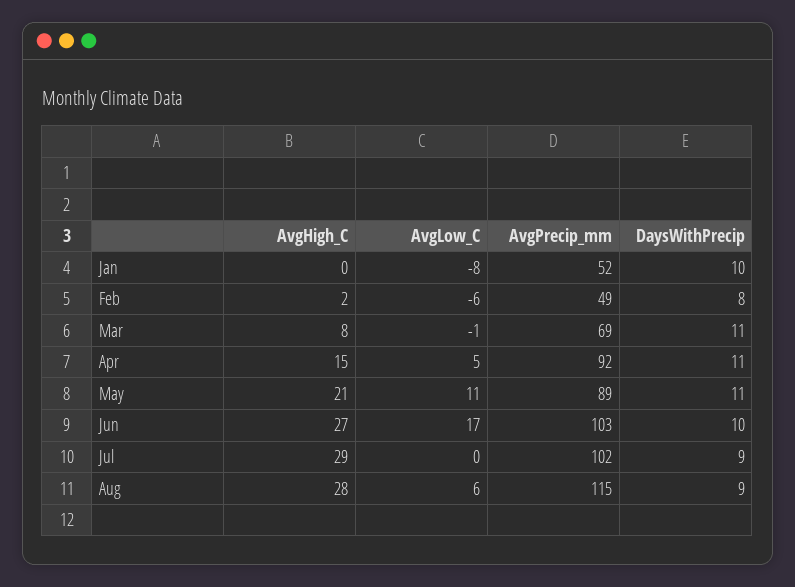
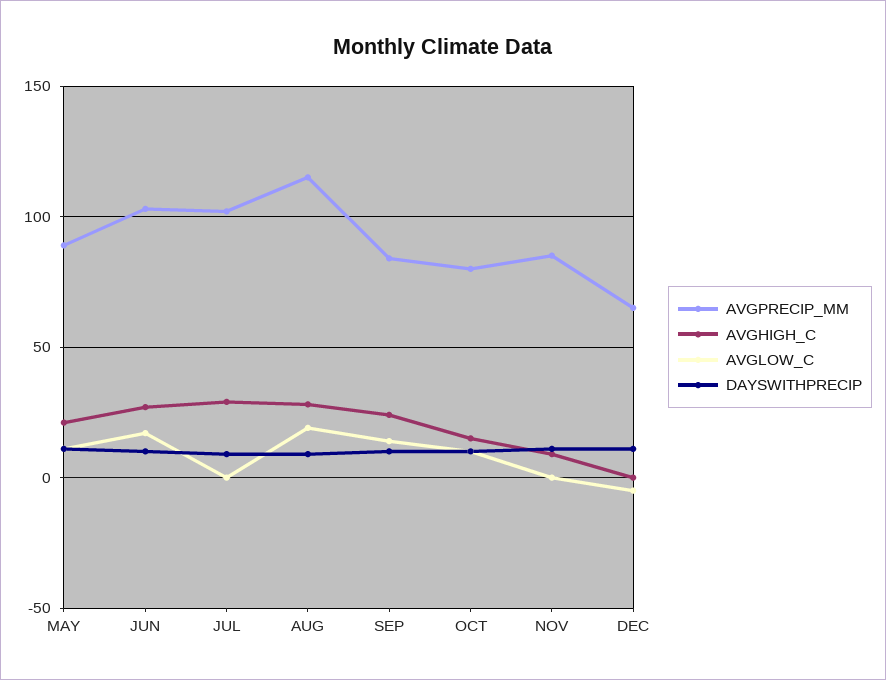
AvgHigh_C, Jan: 0 -> none
AvgLow_C, Jan: -8 -> none
AvgPrecip_mm, Jan: 52 -> none
DaysWithPrecip, Jan: 10 -> none
AvgHigh_C, Feb: 2 -> none
AvgLow_C, Feb: -6 -> none
AvgPrecip_mm, Feb: 49 -> none
DaysWithPrecip, Feb: 8 -> none
AvgHigh_C, Mar: 8 -> none
AvgLow_C, Mar: -1 -> none
AvgPrecip_mm, Mar: 69 -> none
DaysWithPrecip, Mar: 11 -> none
AvgHigh_C, Apr: 15 -> none
AvgLow_C, Apr: 5 -> none
AvgPrecip_mm, Apr: 92 -> none
DaysWithPrecip, Apr: 11 -> none
AvgLow_C, Aug: 6 -> 20
AvgPrecip_mm, SEP: none -> 85
AvgHigh_C, SEP: none -> 25
AvgLow_C, SEP: none -> 15
DaysWithPrecip, SEP: none -> 10
AvgPrecip_mm, OCT: none -> 80
AvgHigh_C, OCT: none -> 15
AvgLow_C, OCT: none -> 10
DaysWithPrecip, OCT: none -> 10
AvgPrecip_mm, NOV: none -> 85
AvgHigh_C, NOV: none -> 10
AvgLow_C, NOV: none -> 0
DaysWithPrecip, NOV: none -> 10
AvgPrecip_mm, DEC: none -> 65
AvgHigh_C, DEC: none -> 0
AvgLow_C, DEC: none -> -5
DaysWithPrecip, DEC: none -> 10

